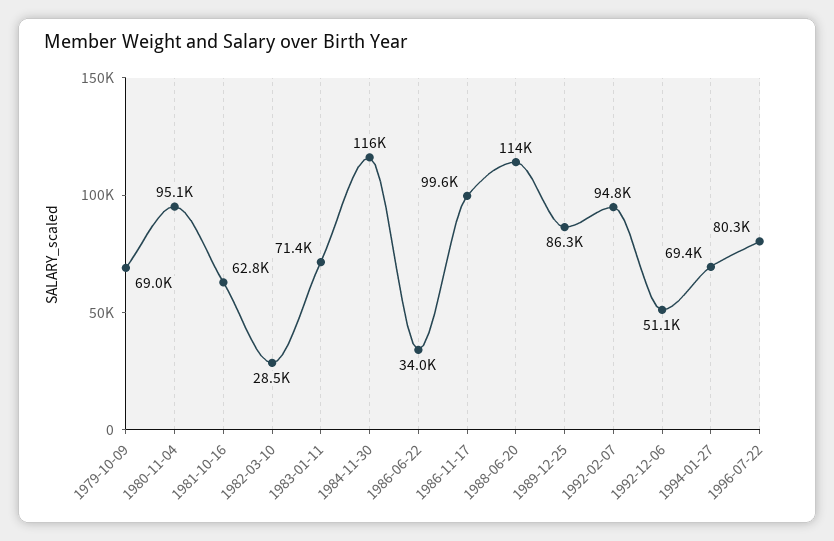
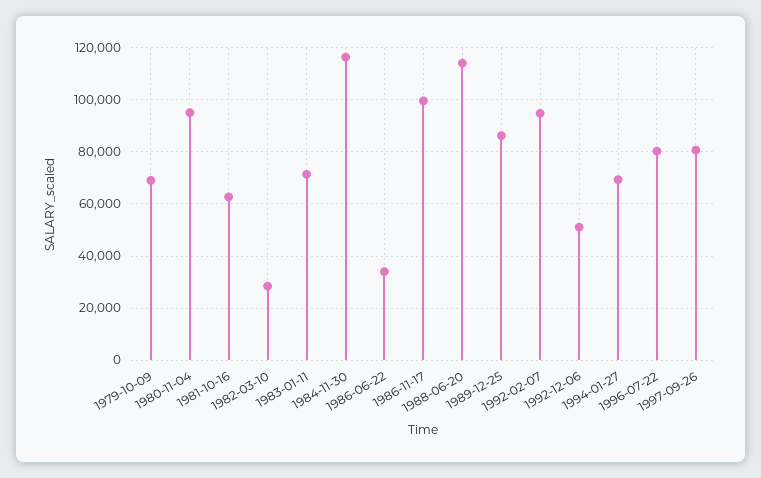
1997-09-26: none -> 80000

